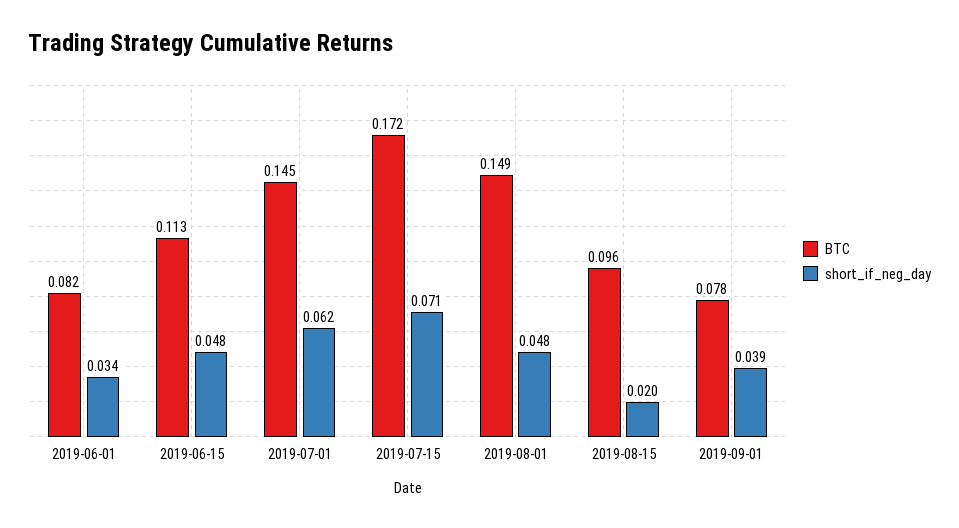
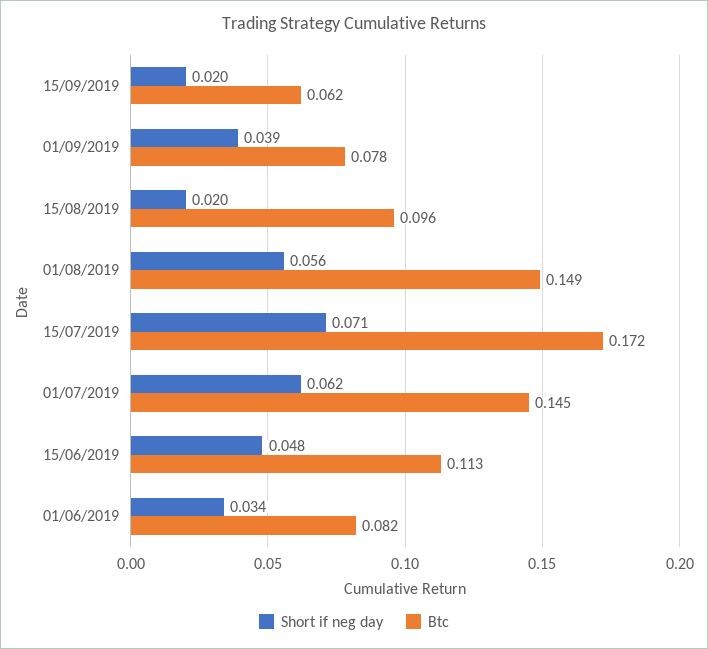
short_if_neg_day, 2019-08-01: 0.048 -> 0.056
short_if_neg_day, 15/09/2019: none -> 0.02
BTC, 15/09/2019: none -> 0.062

